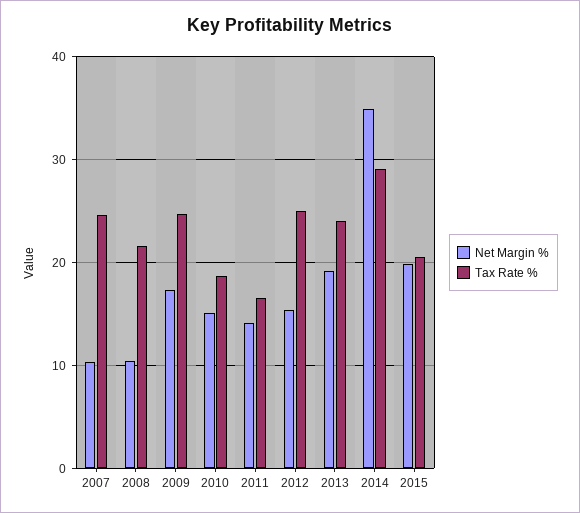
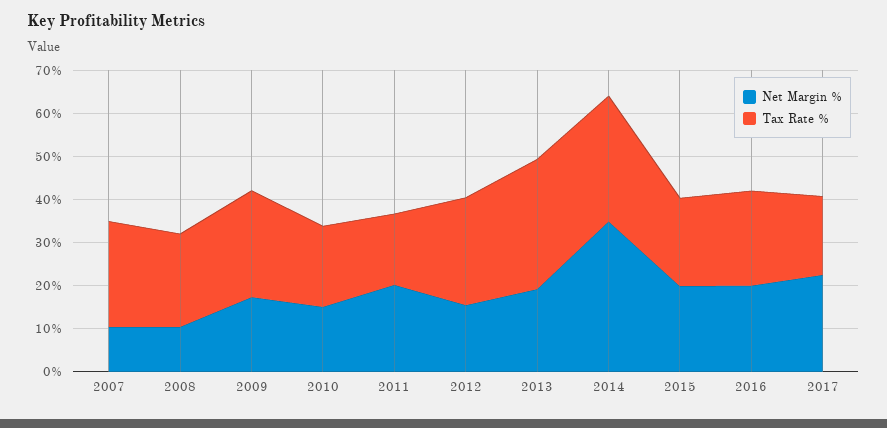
Net Margin %, 2011: 14 -> 20
Tax Rate %, 2013: 24 -> 30
Net Margin %, 2016: none -> 20
Tax Rate %, 2016: none -> 22
Net Margin %, 2017: none -> 22
Tax Rate %, 2017: none -> 18

